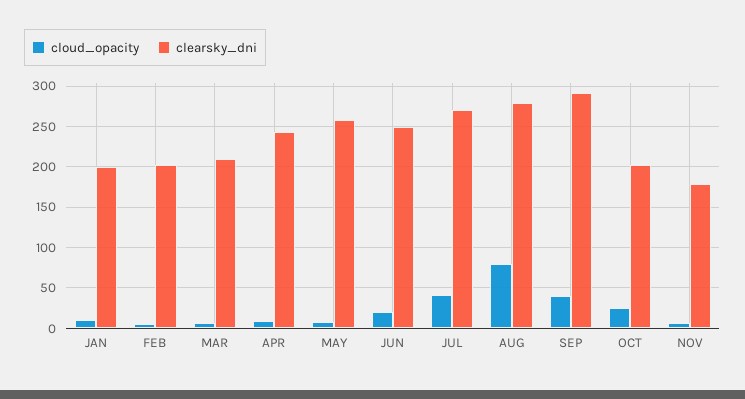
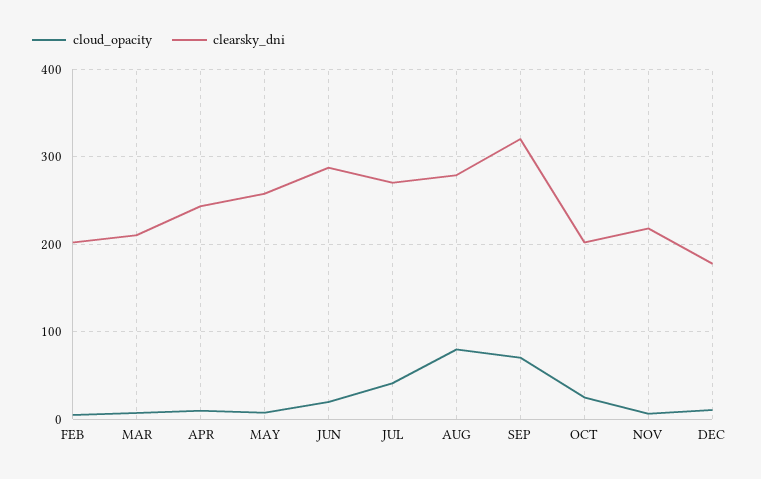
cloud_opacity, JAN: 10 -> none
clearsky_dni, JAN: 200 -> none
clearsky_dni, JUN: 250 -> 290
cloud_opacity, SEP: 40 -> 70
clearsky_dni, SEP: 290 -> 320
clearsky_dni, NOV: 180 -> 220
cloud_opacity, DEC: none -> 10
clearsky_dni, DEC: none -> 180

